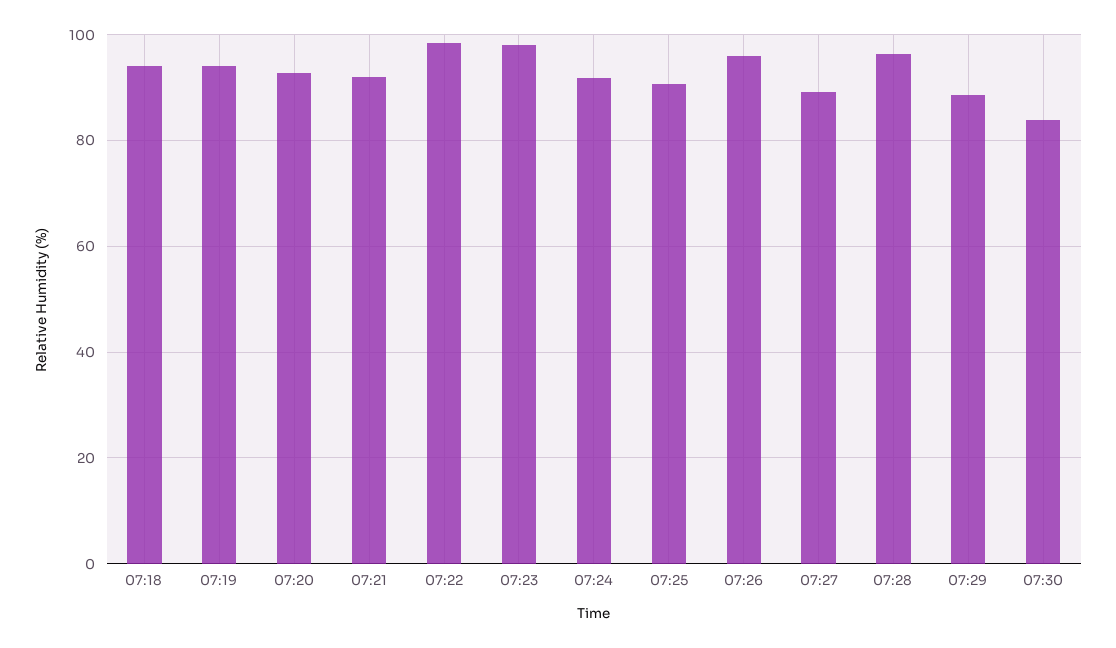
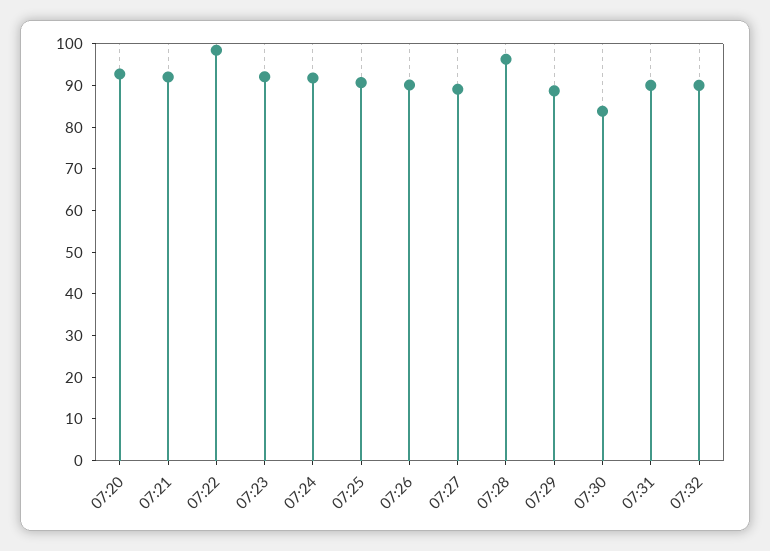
07:18: 94 -> none
07:19: 94 -> none
07:23: 98 -> 92
07:26: 96 -> 90
07:31: none -> 90
07:32: none -> 90

